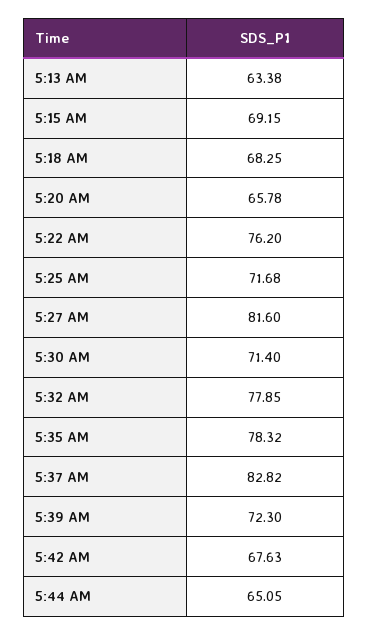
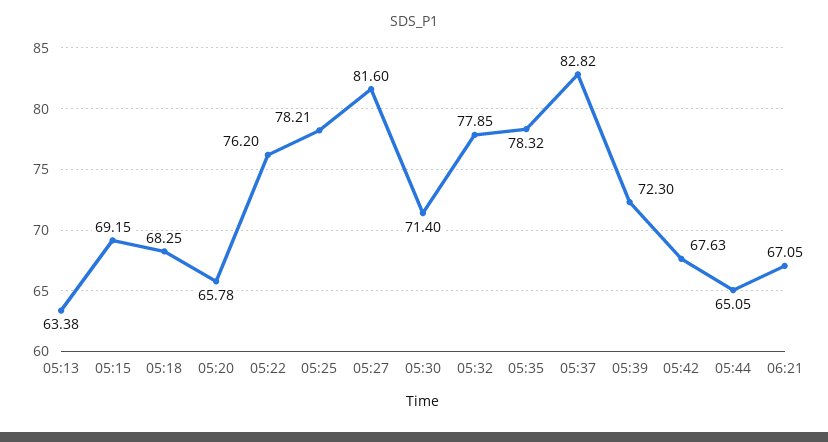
5:25 AM: 71.68 -> 78.21
06:21: none -> 67.05

